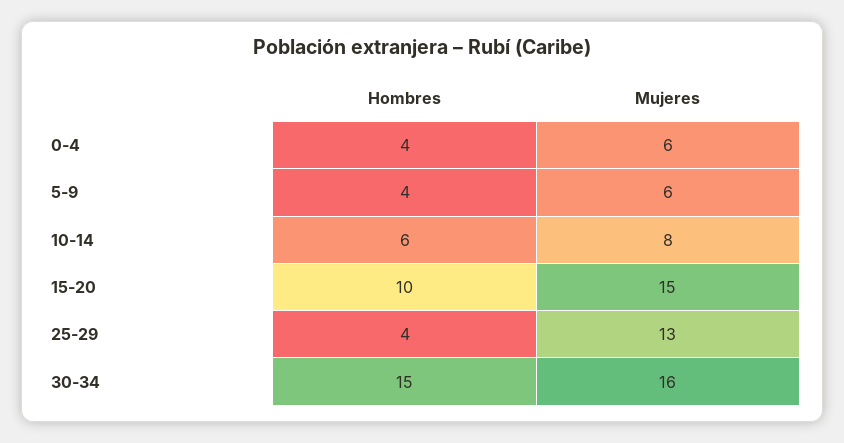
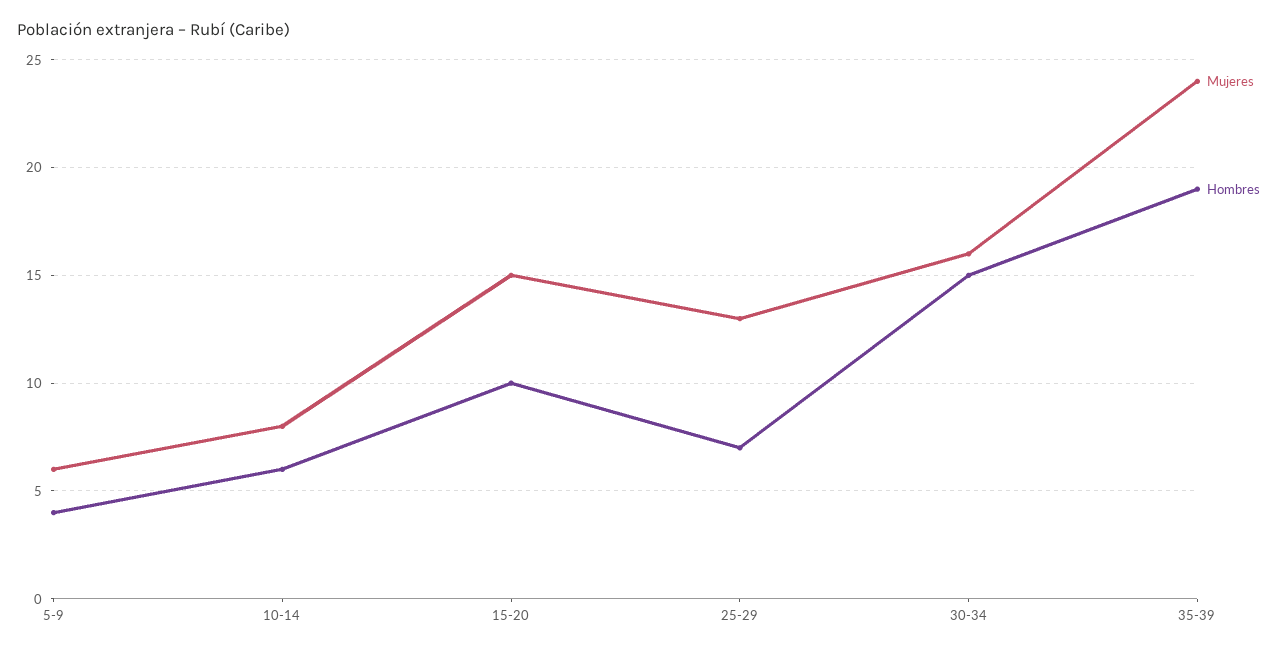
Hombres, 0-4: 4 -> none
Mujeres, 0-4: 6 -> none
Hombres, 25-29: 4 -> 7
Mujeres, 35-39: none -> 24
Hombres, 35-39: none -> 19

